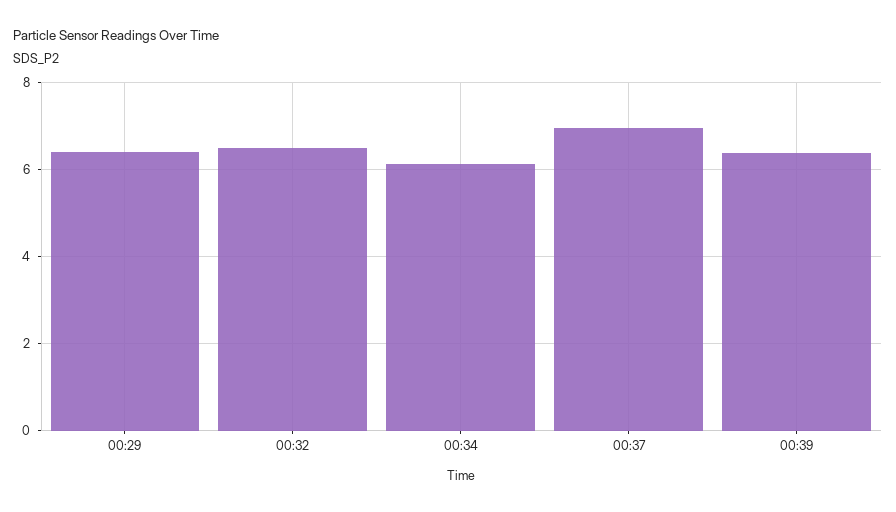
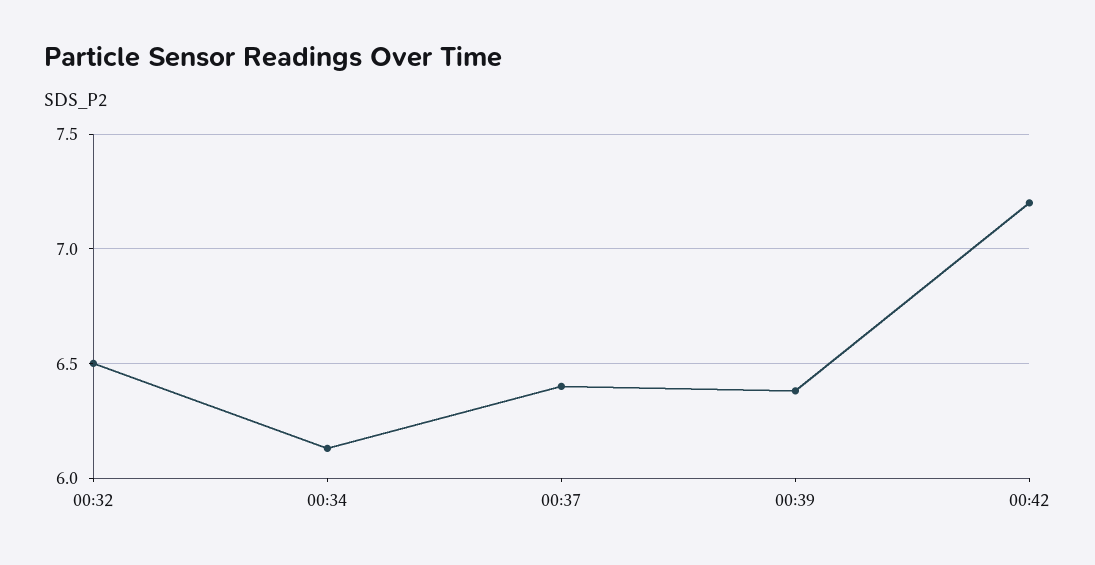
00:29: 6.4 -> none
00:37: 7 -> 6.4
00:42: none -> 7.2

